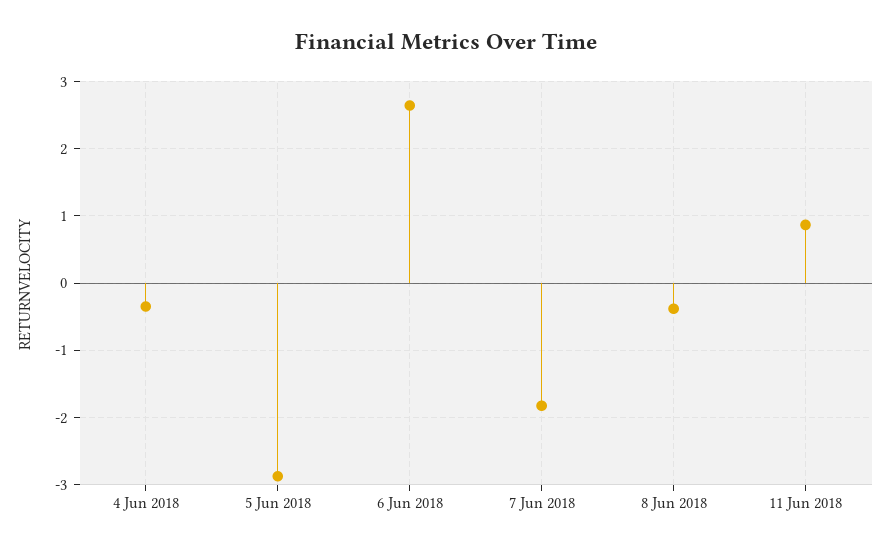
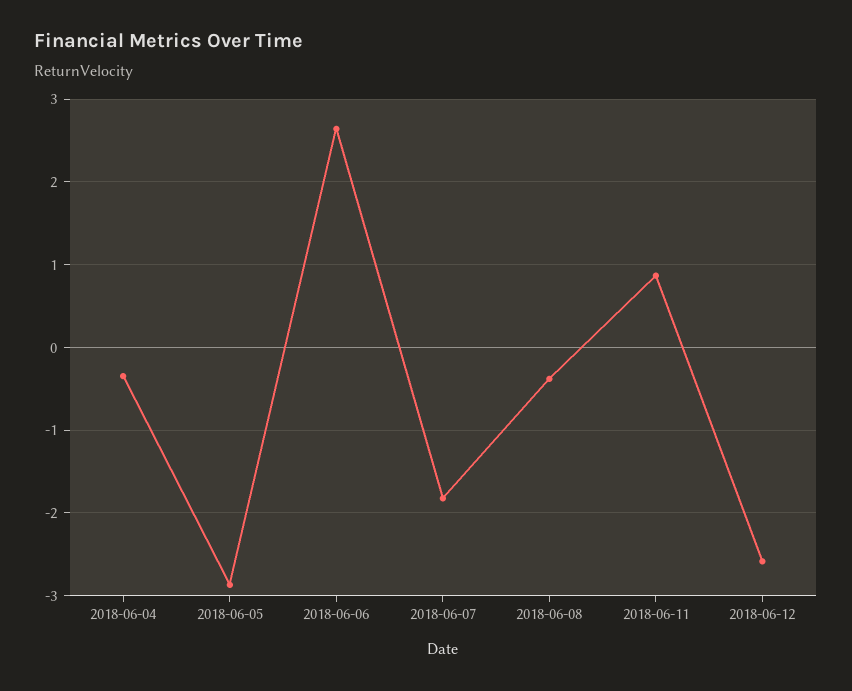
2018-06-12: none -> -2.6

